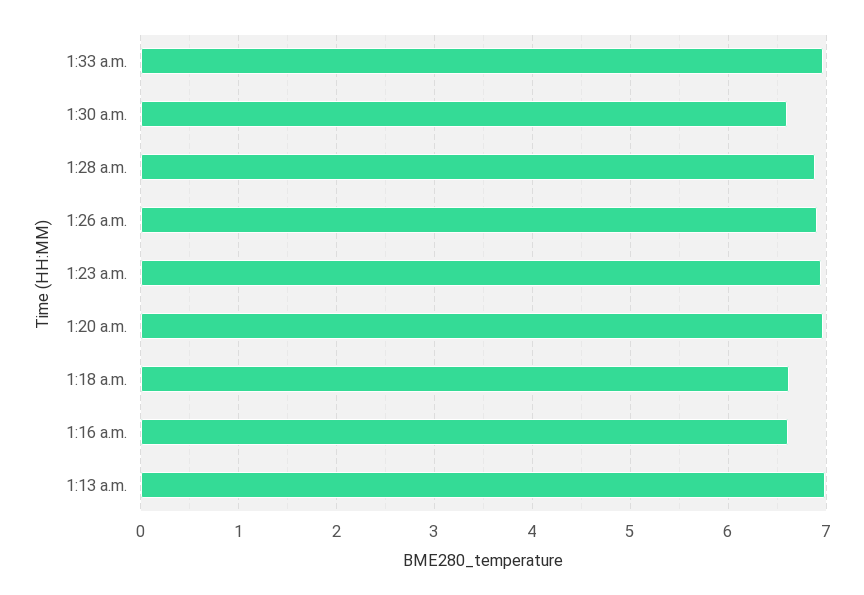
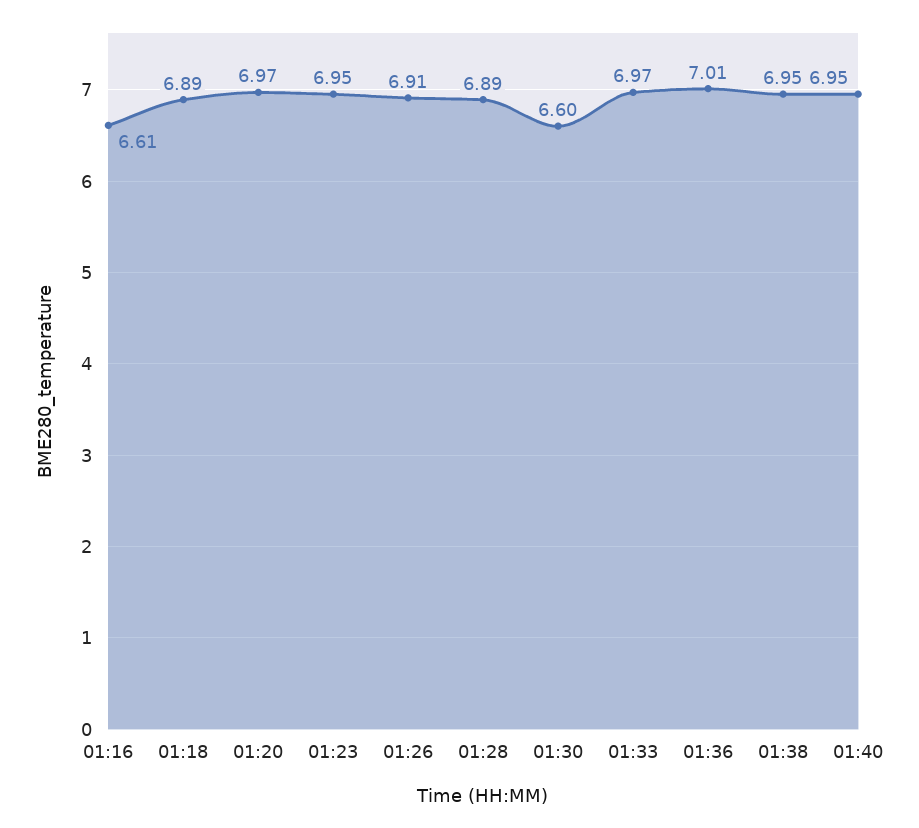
1:18 a.m.: 6.6 -> 6.89
1:13 a.m.: 7 -> none
01:36: none -> 7.01
01:38: none -> 6.95
01:40: none -> 6.95

